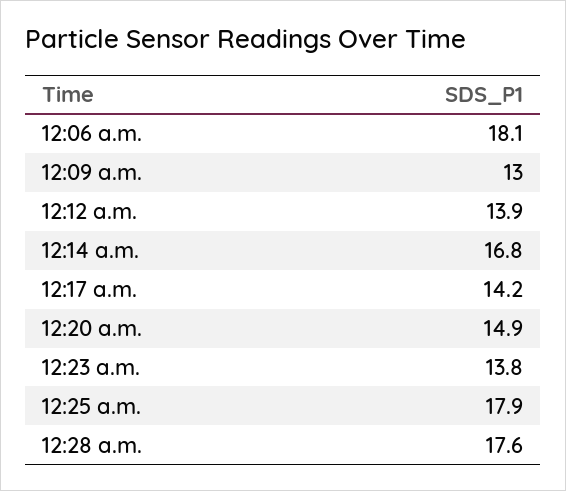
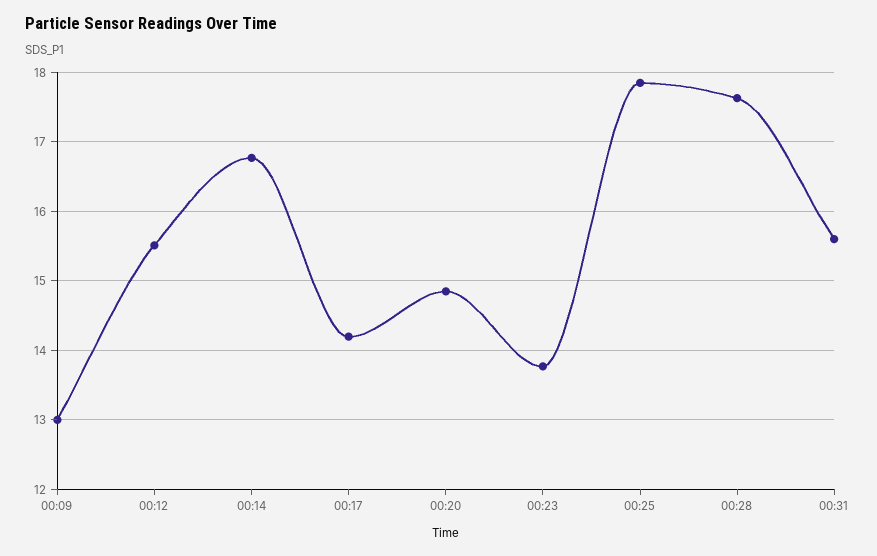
12:06 a.m.: 18.1 -> none
12:12 a.m.: 13.9 -> 15.5
00:31: none -> 15.6

